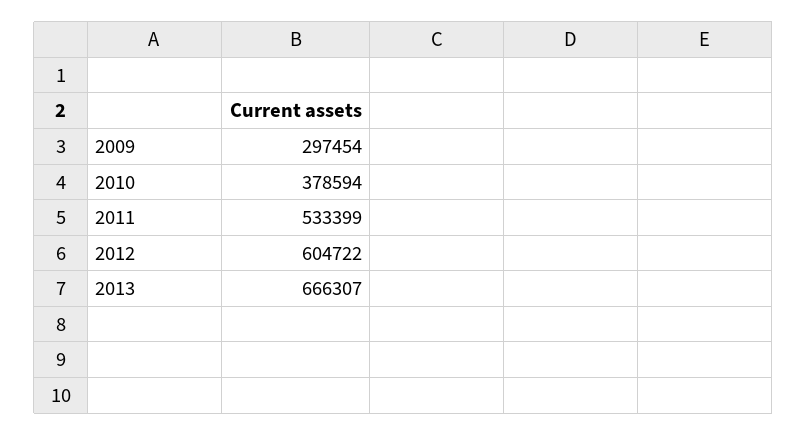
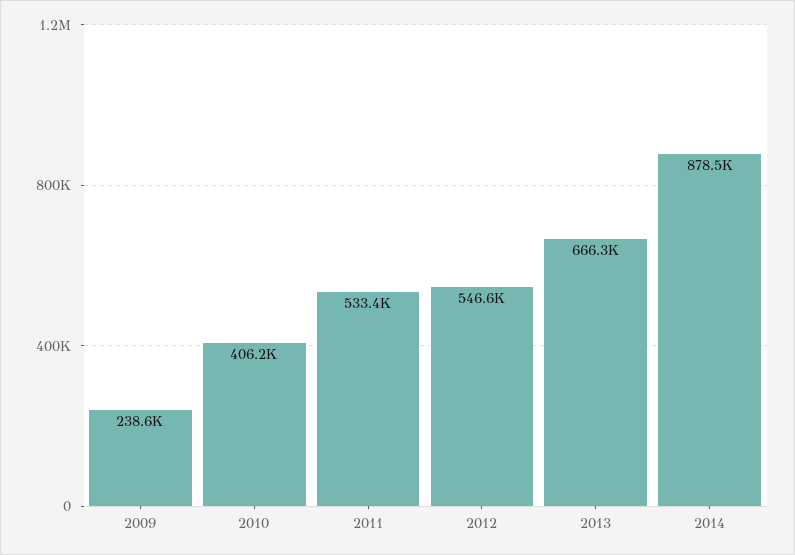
2009: 297454 -> 238600
2010: 378594 -> 406200
2012: 604722 -> 546600
2014: none -> 878500

